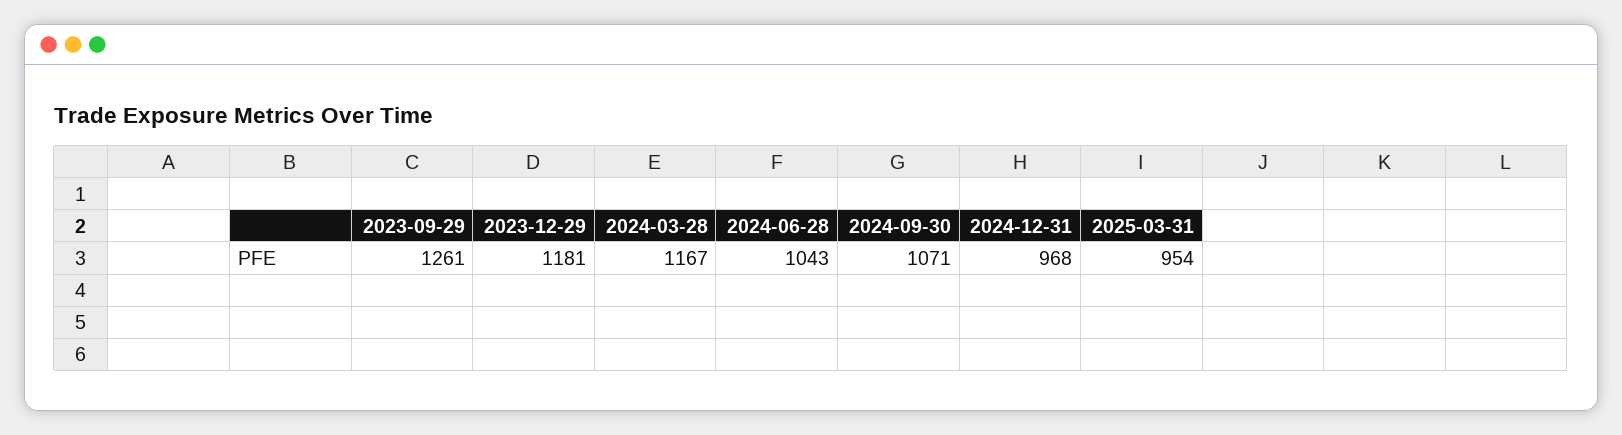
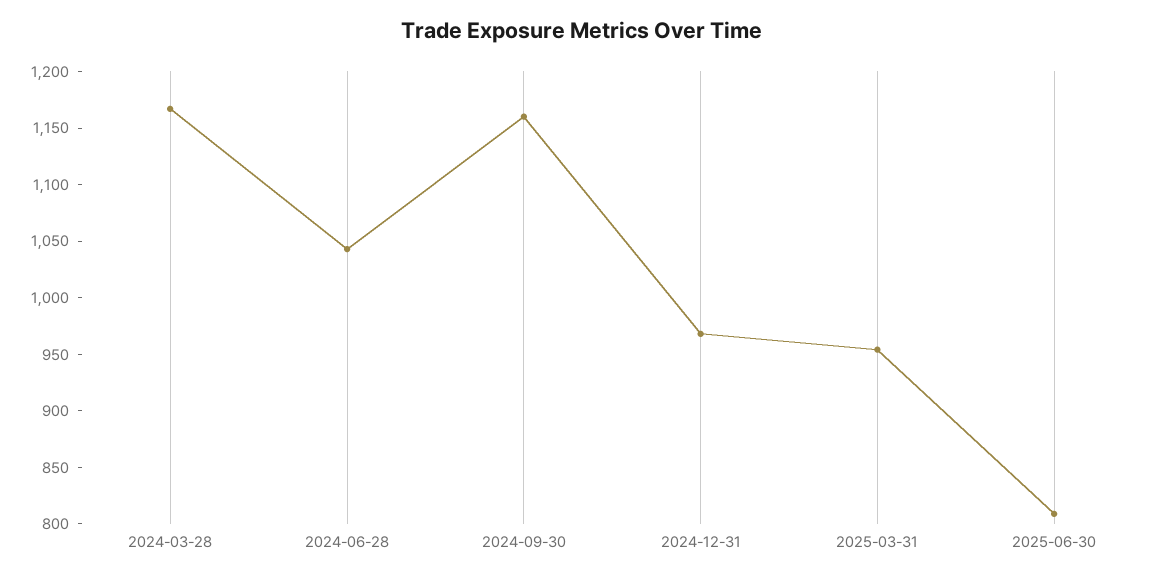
2023-09-29: 1261 -> none
2023-12-29: 1181 -> none
2024-09-30: 1071 -> 1160
2025-06-30: none -> 810

